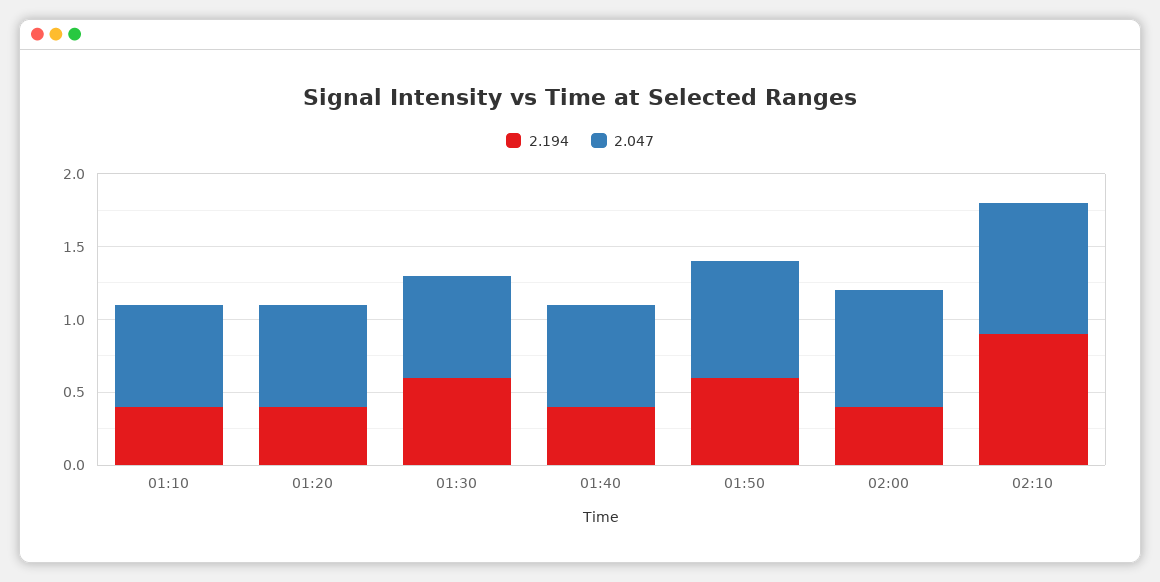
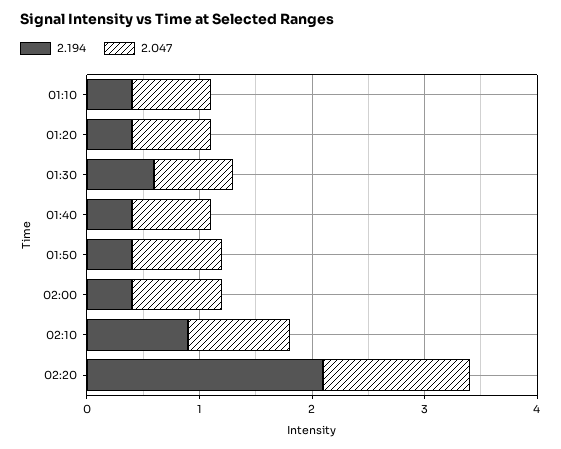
2.194, 01:50: 0.6 -> 0.4
2.194, 02:20: none -> 2.1
2.047, 02:20: none -> 1.3

